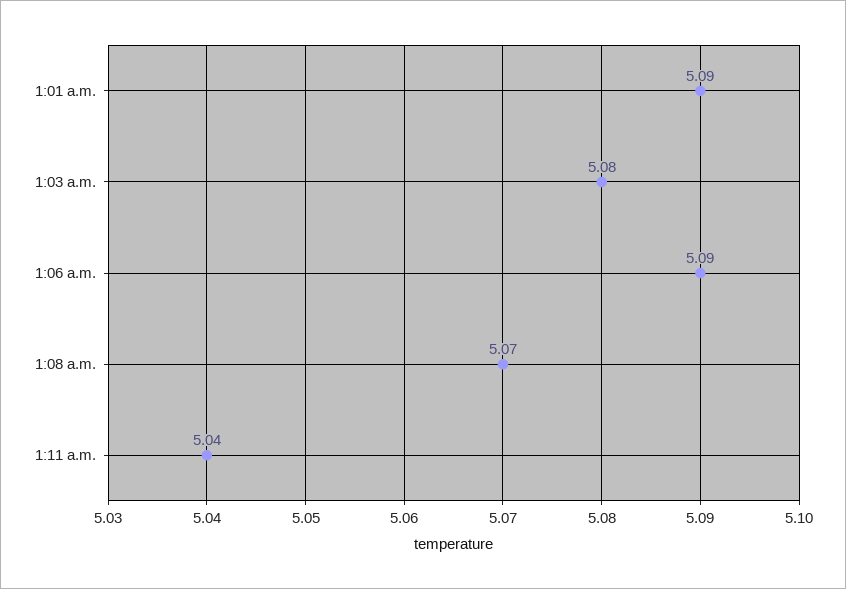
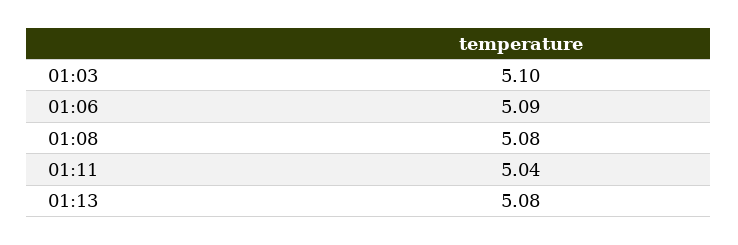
1:01 a.m.: 5.09 -> none
1:03 a.m.: 5.08 -> 5.1
1:08 a.m.: 5.07 -> 5.08
01:13: none -> 5.08

